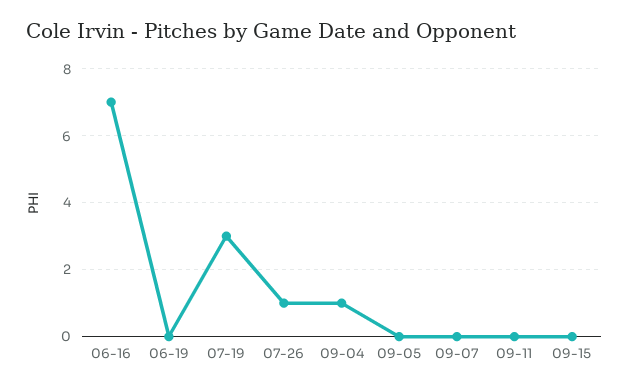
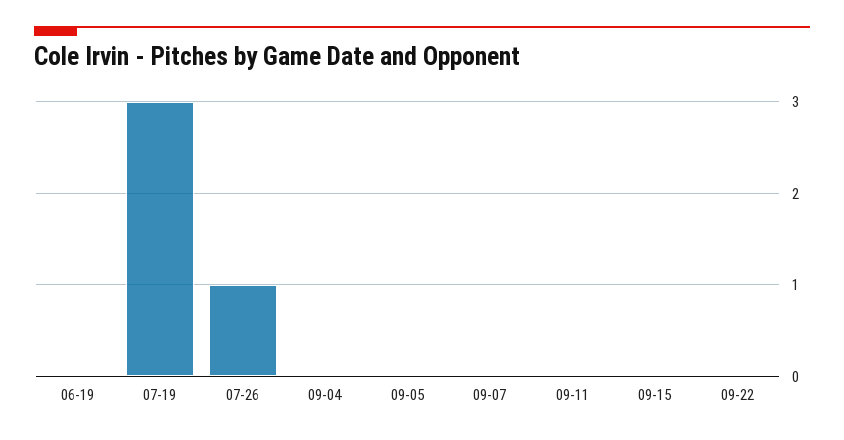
06-16: 7 -> none
09-04: 1 -> 0
09-22: none -> 0

